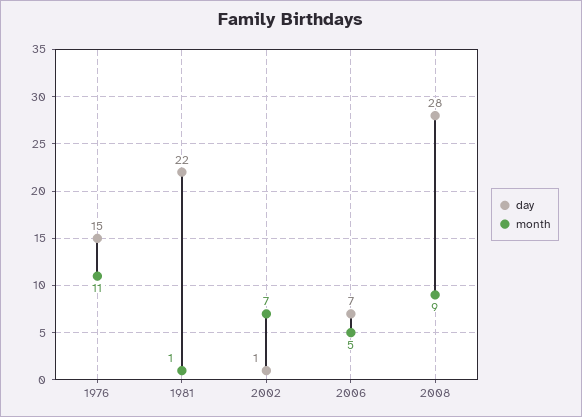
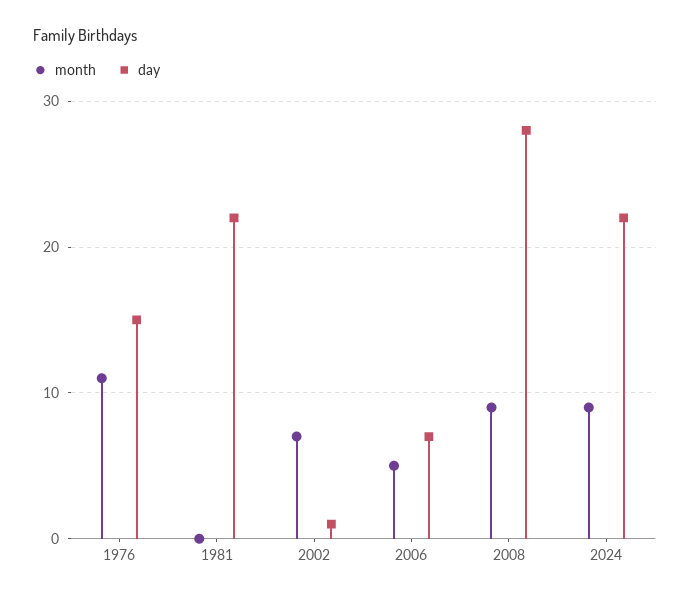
month, 1981: 1 -> 0
month, 2024: none -> 9
day, 2024: none -> 22

